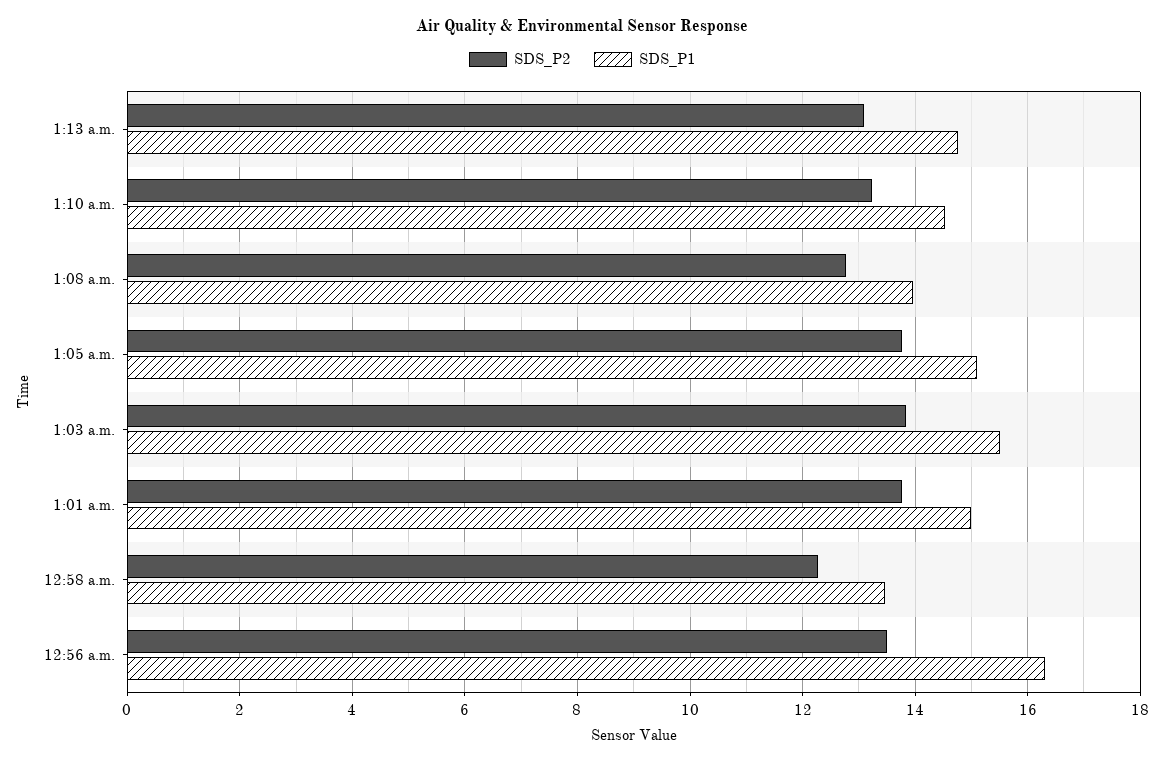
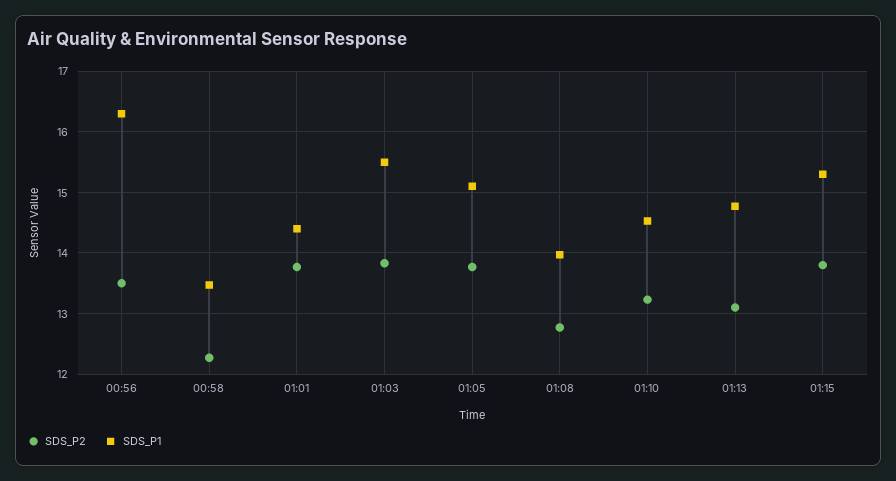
SDS_P1, 1:01 a.m.: 15 -> 14.4
SDS_P2, 01:15: none -> 13.8
SDS_P1, 01:15: none -> 15.3

